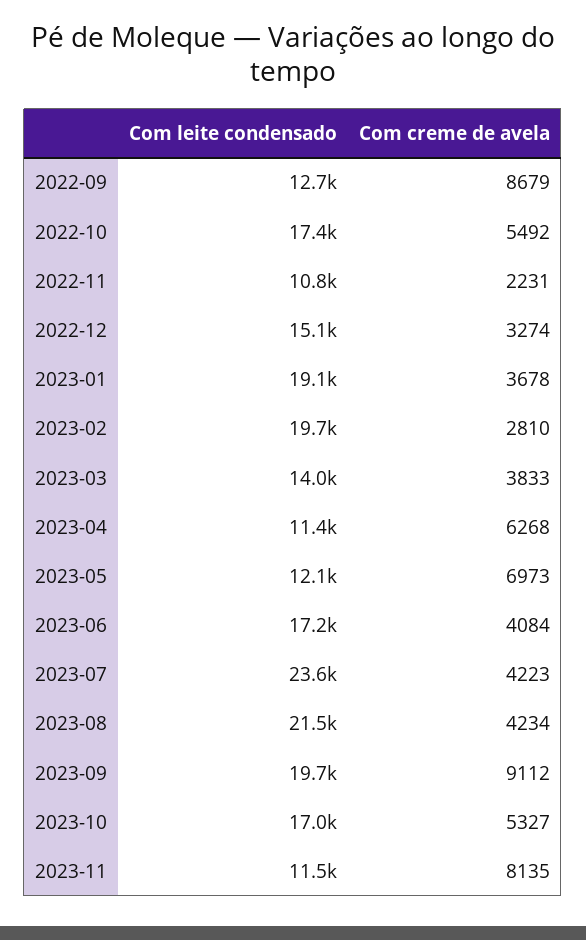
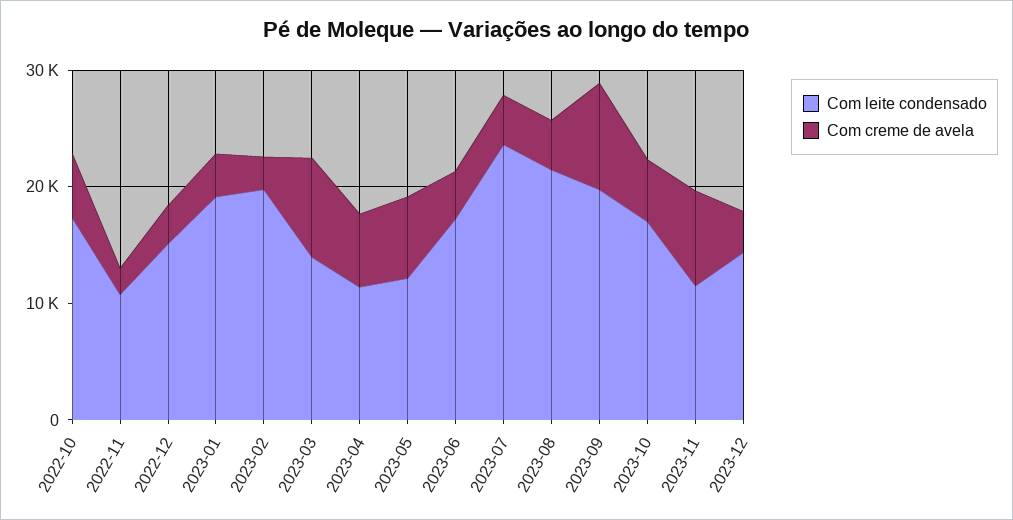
Com leite condensado, 2022-09: 12700 -> none
Com creme de avela, 2022-09: 8679 -> none
Com creme de avela, 2023-03: 3833 -> 8000
Com leite condensado, 2023-12: none -> 14000
Com creme de avela, 2023-12: none -> 4000

